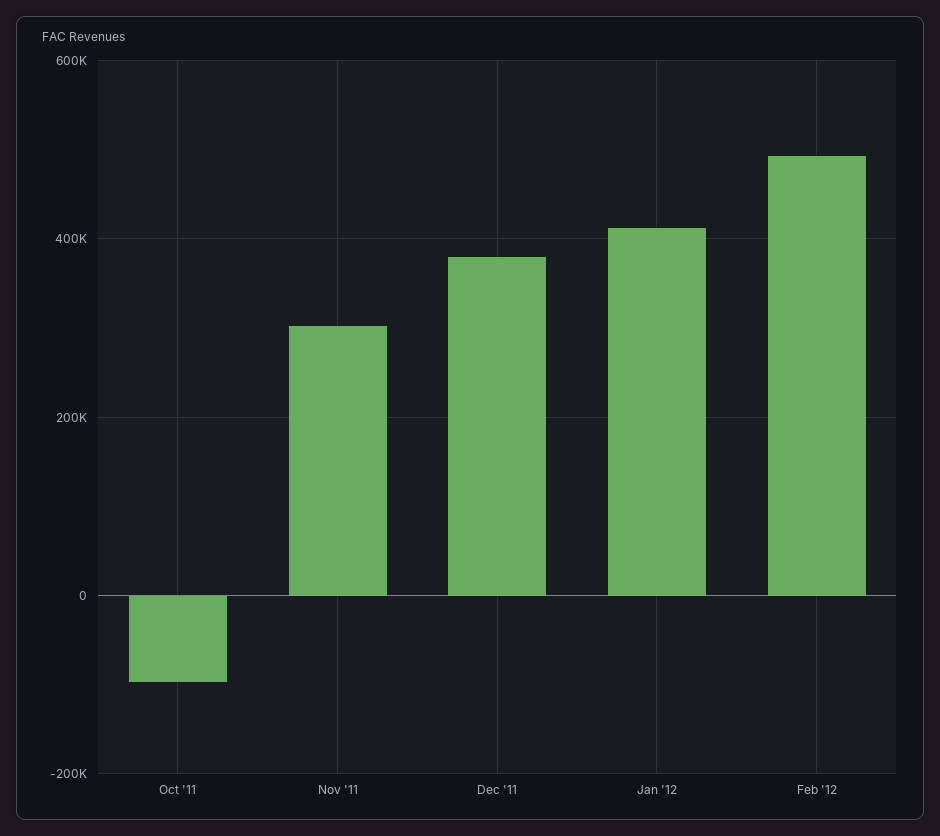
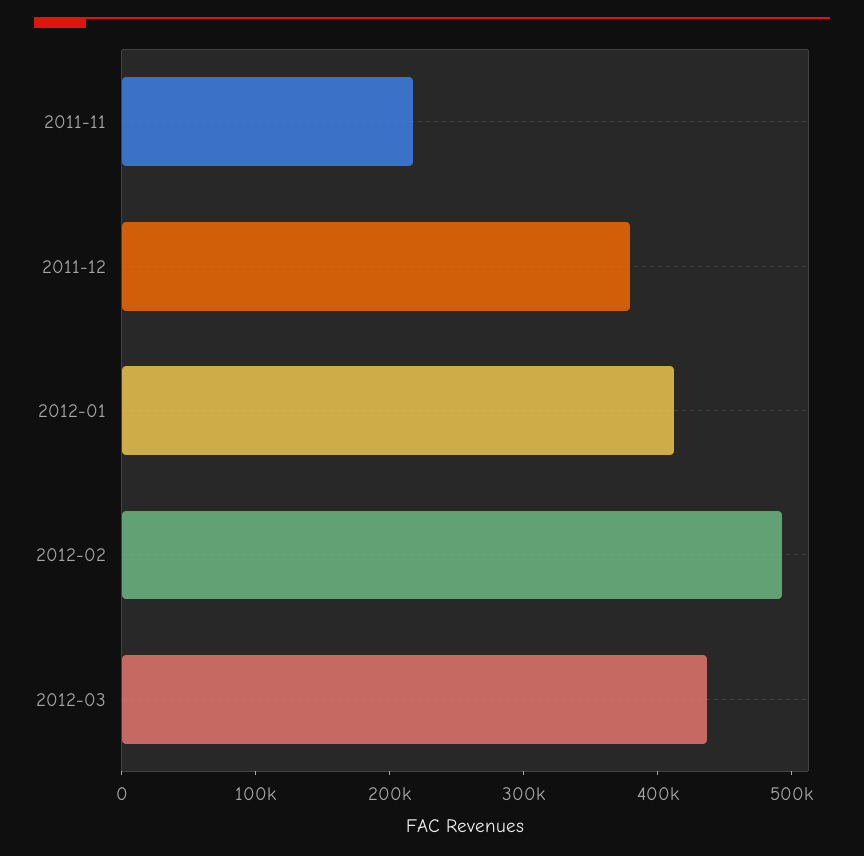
Oct '11: -100000 -> none
Nov '11: 300000 -> 220000
2012-03: none -> 440000

